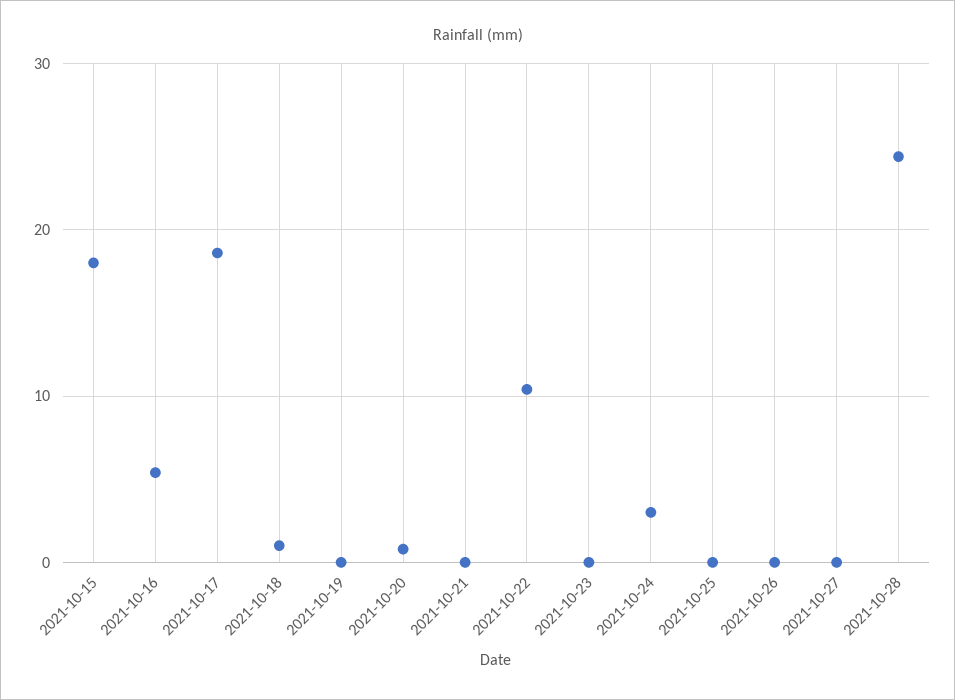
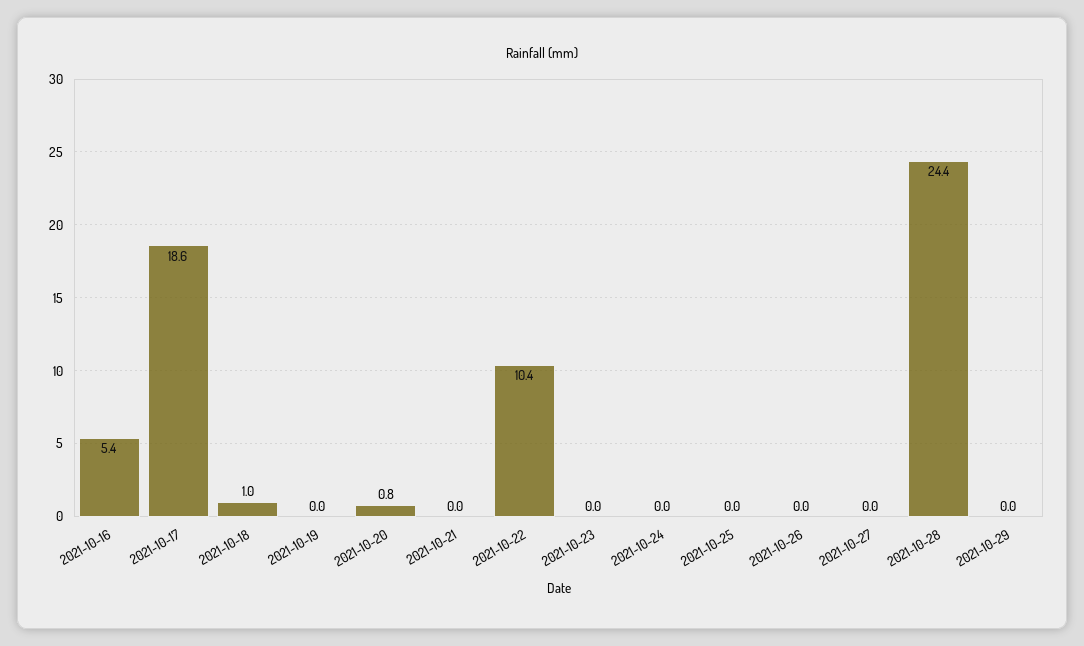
2021-10-15: 18 -> none
2021-10-24: 3 -> 0
2021-10-29: none -> 0

